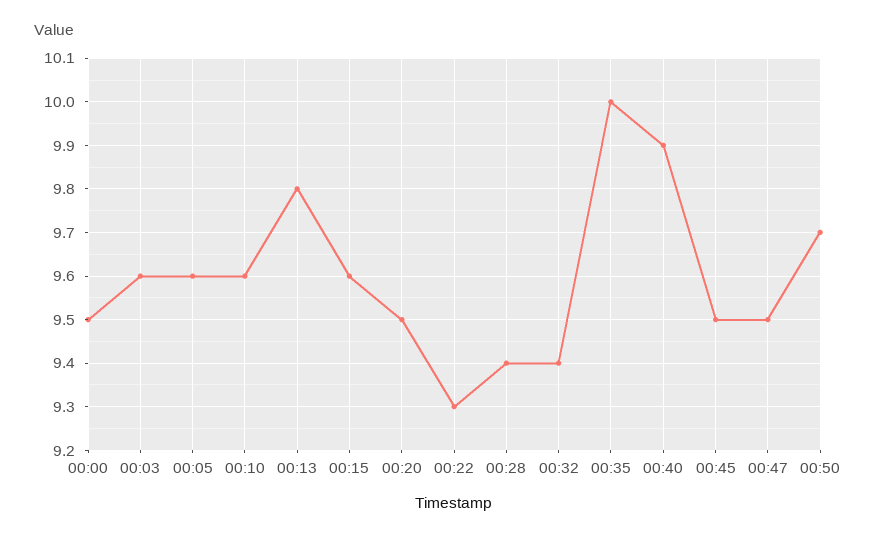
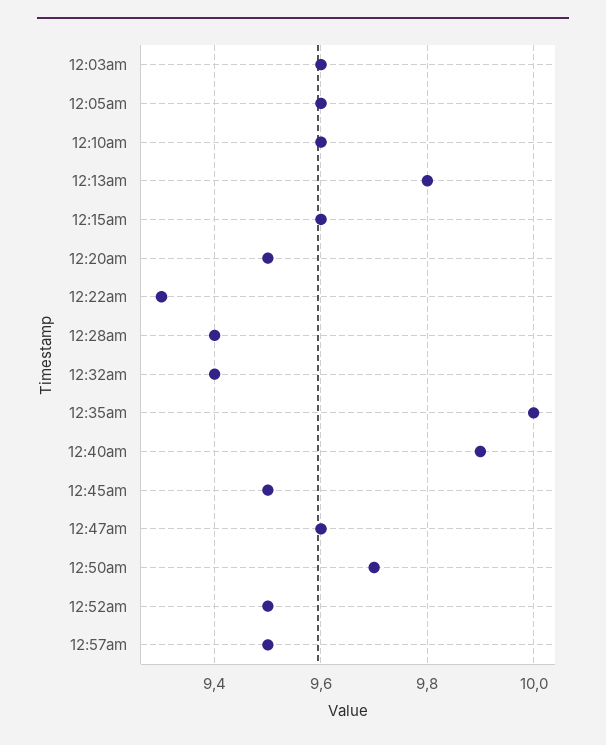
00:00: 9.5 -> none
00:47: 9.5 -> 9.6
12:52am: none -> 9.5
12:57am: none -> 9.5

